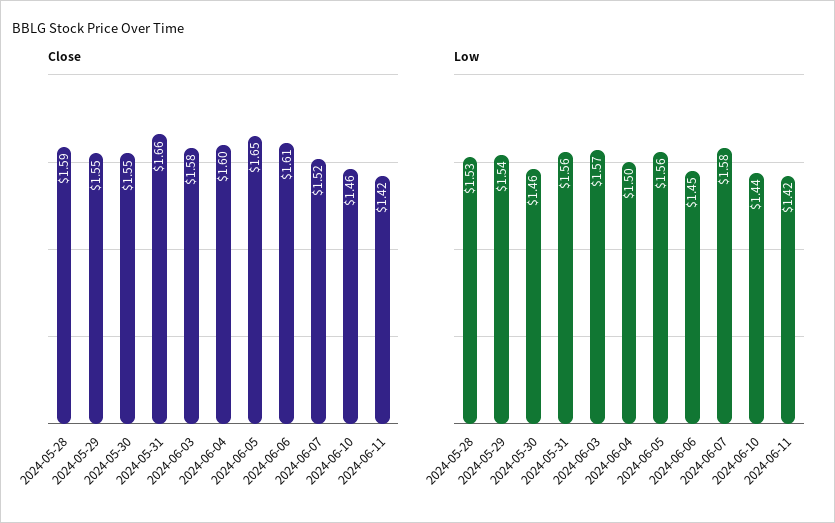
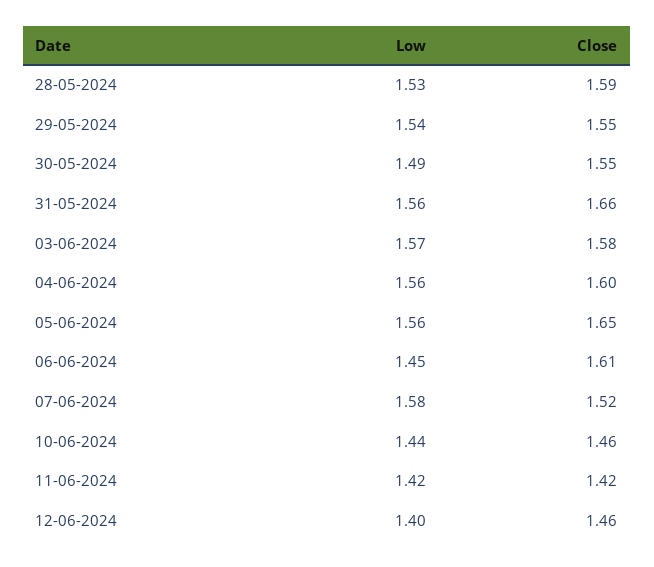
Low, 2024-05-30: 1.46 -> 1.49
Low, 2024-06-04: 1.5 -> 1.56
Low, 12-06-2024: none -> 1.4
Close, 12-06-2024: none -> 1.46

